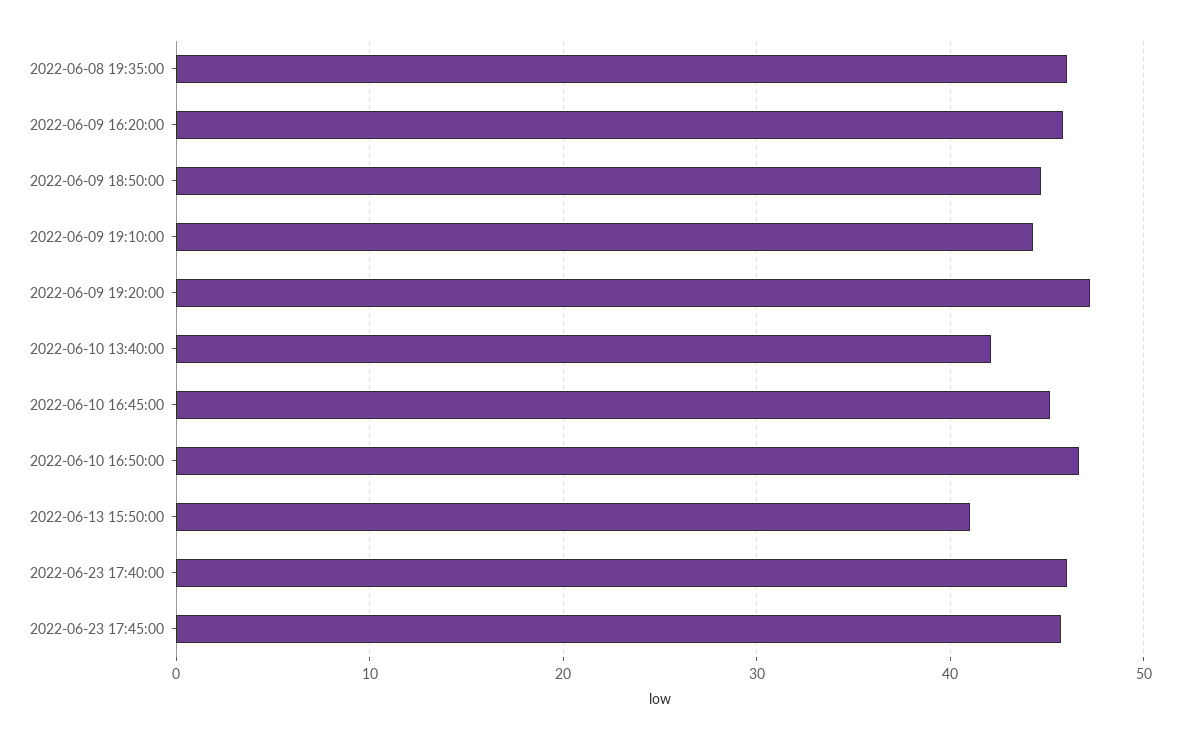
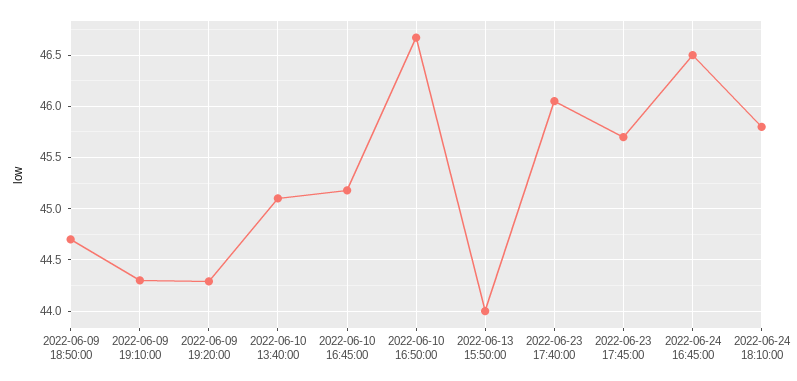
2022-06-08 19:35:00: 46 -> none
2022-06-09 16:20:00: 46 -> none
2022-06-09 19:20:00: 47 -> 44.3
2022-06-10 13:40:00: 42 -> 45.1
2022-06-13 15:50:00: 41 -> 44
2022-06-24 16:45:00: none -> 46.5
2022-06-24 18:10:00: none -> 45.8

